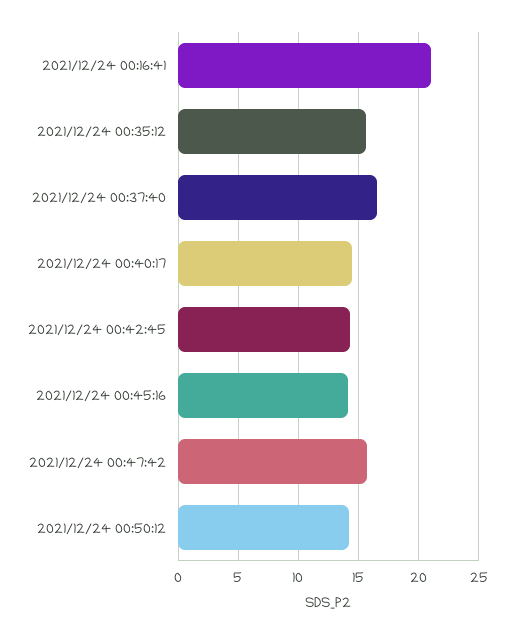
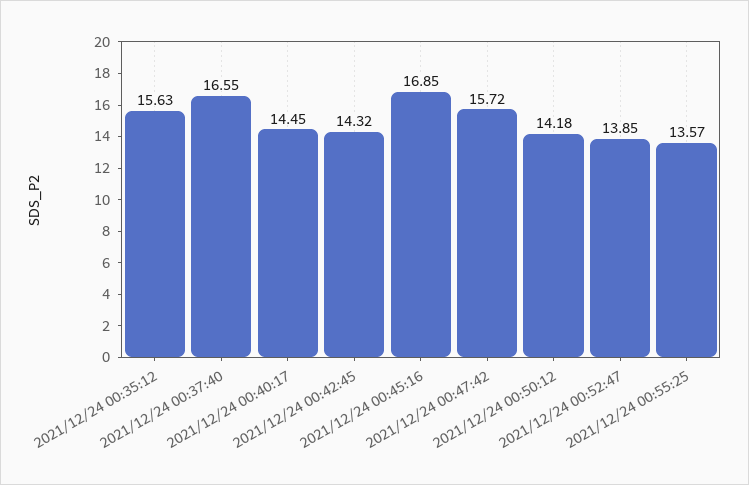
2021/12/24 00:16:41: 21 -> none
2021/12/24 00:45:16: 14 -> 16.85
2021/12/24 00:52:47: none -> 13.85
2021/12/24 00:55:25: none -> 13.57

